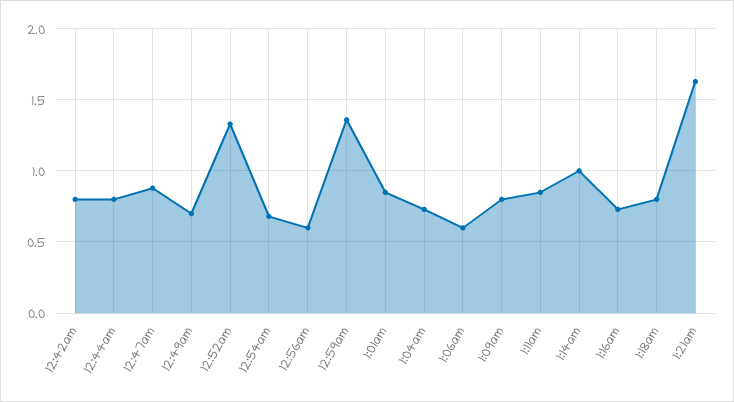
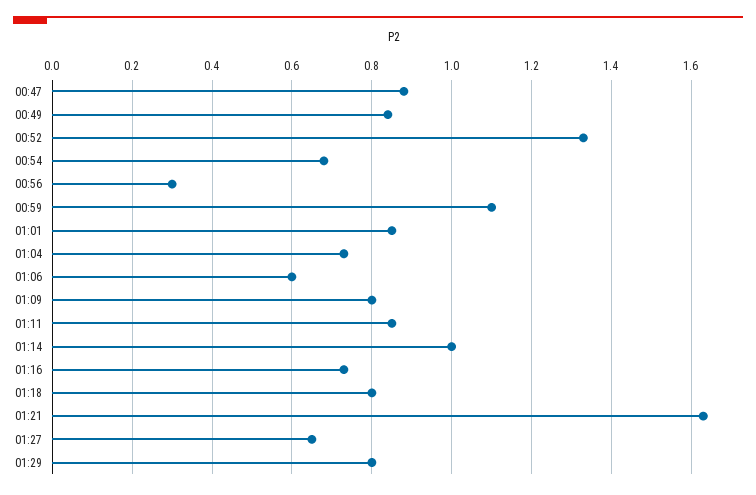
12:42am: 0.8 -> none
12:44am: 0.8 -> none
12:49am: 0.7 -> 0.85
12:56am: 0.6 -> 0.3
12:59am: 1.35 -> 1.1
01:27: none -> 0.65
01:29: none -> 0.8

